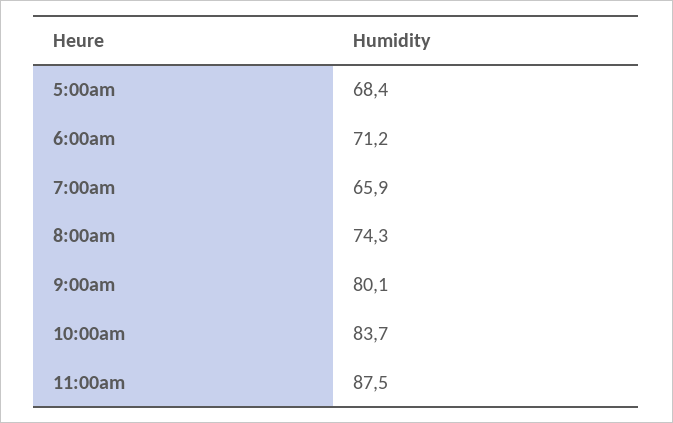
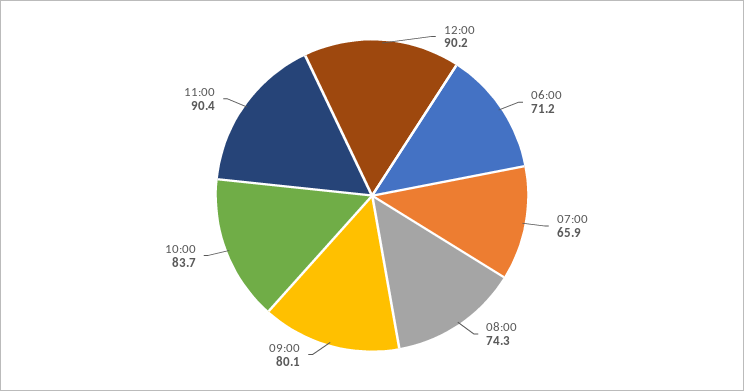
5:00am: 68.4 -> none
11:00am: 87.5 -> 90.4
12:00: none -> 90.2

